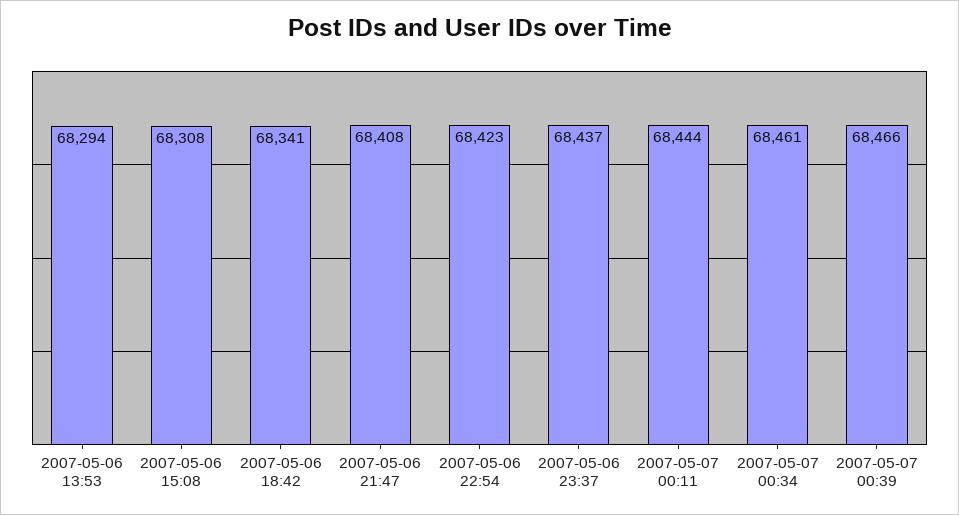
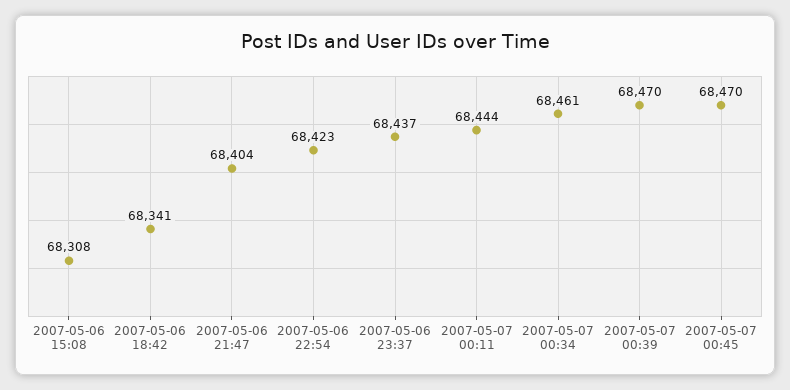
2007-05-06 13:53: 68294 -> none
2007-05-06 21:47: 68408 -> 68404
2007-05-07 00:39: 68466 -> 68470
2007-05-07 00:45: none -> 68470

